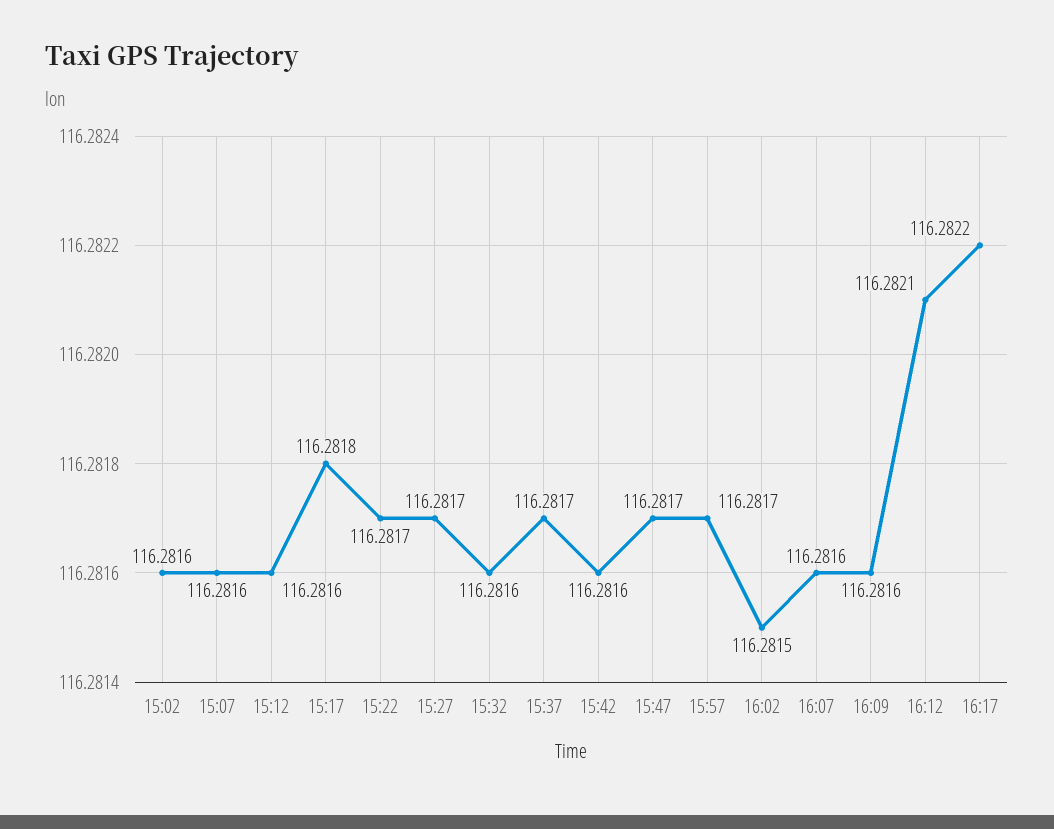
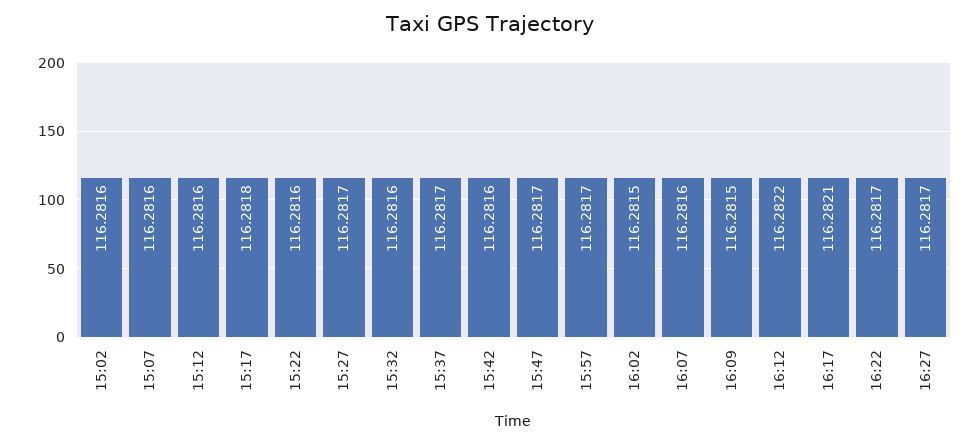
15:22: 116.2817 -> 116.2816
16:09: 116.2816 -> 116.2815
16:12: 116.2821 -> 116.2822
16:17: 116.2822 -> 116.2821
16:22: none -> 116.2817
16:27: none -> 116.2817

